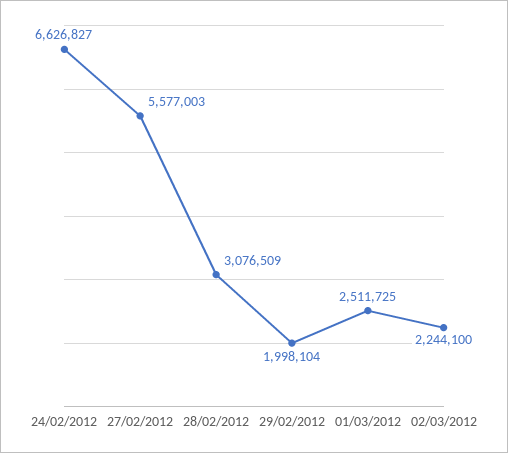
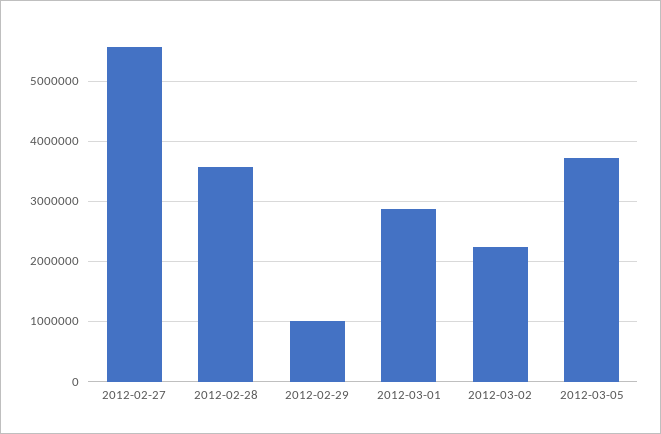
24/02/2012: 6626827 -> none
28/02/2012: 3076509 -> 3600000
29/02/2012: 1998104 -> 1000000
01/03/2012: 2511725 -> 2900000
2012-03-05: none -> 3700000

